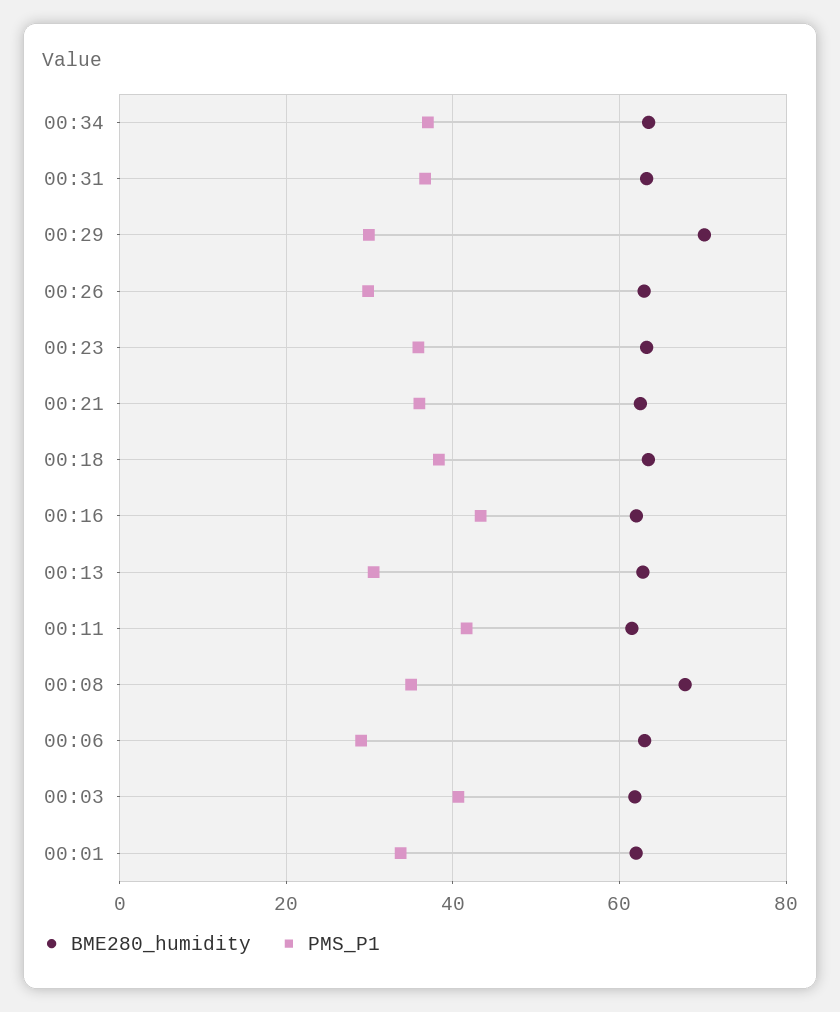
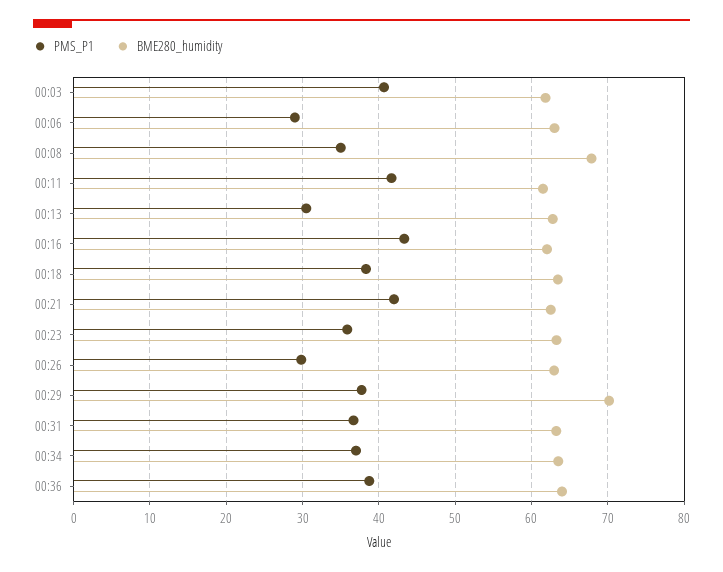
PMS_P1, 00:29: 30 -> 38
PMS_P1, 00:21: 36 -> 42
BME280_humidity, 00:01: 62 -> none
PMS_P1, 00:01: 34 -> none
PMS_P1, 00:36: none -> 39
BME280_humidity, 00:36: none -> 64

